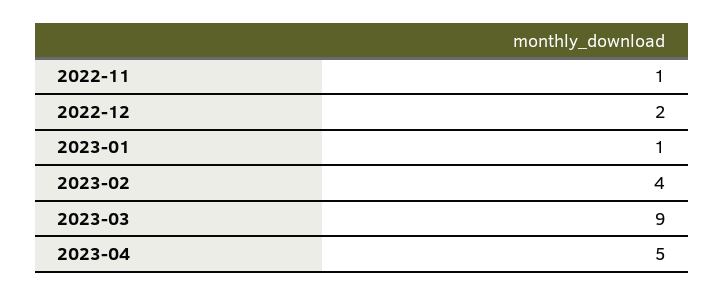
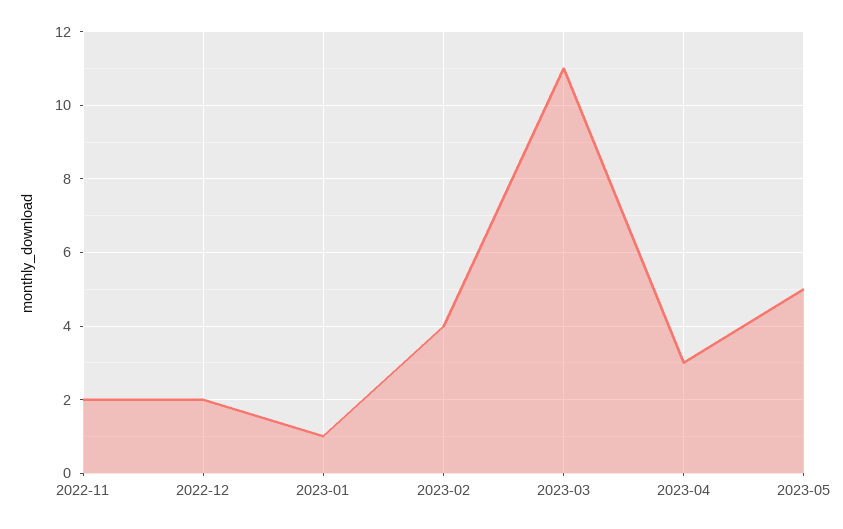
2022-11: 1 -> 2
2023-03: 9 -> 11
2023-04: 5 -> 3
2023-05: none -> 5

